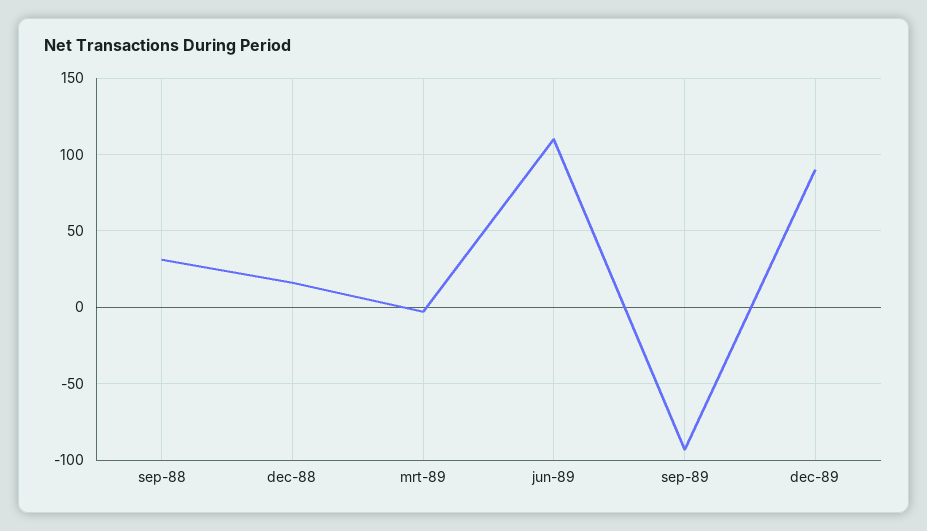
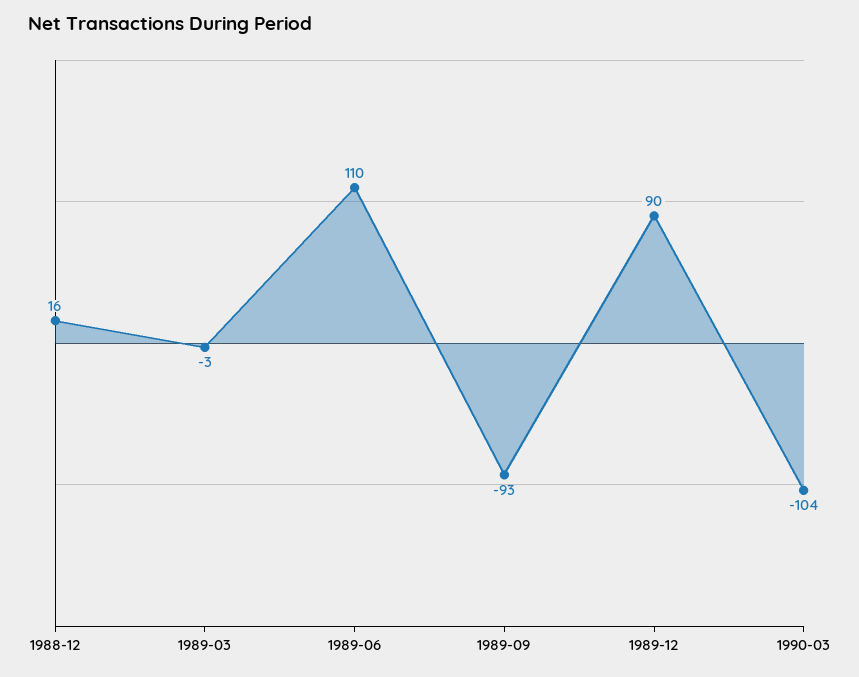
sep-88: 30 -> none
1990-03: none -> -104

